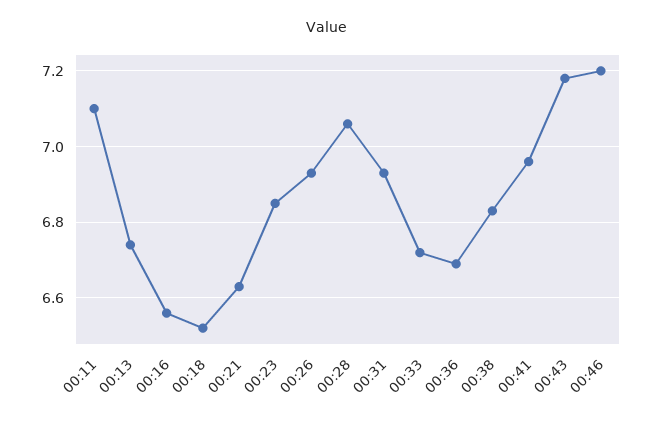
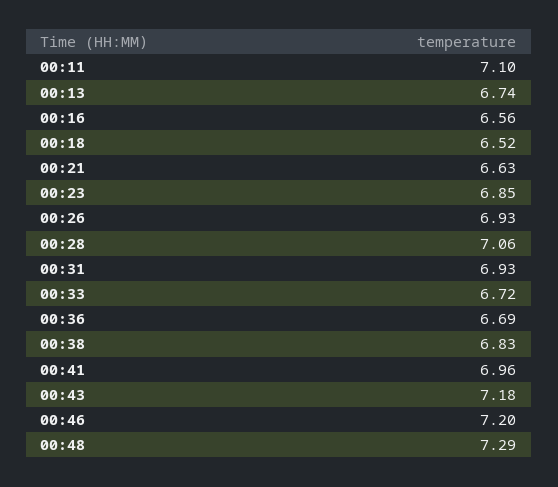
00:48: none -> 7.29

